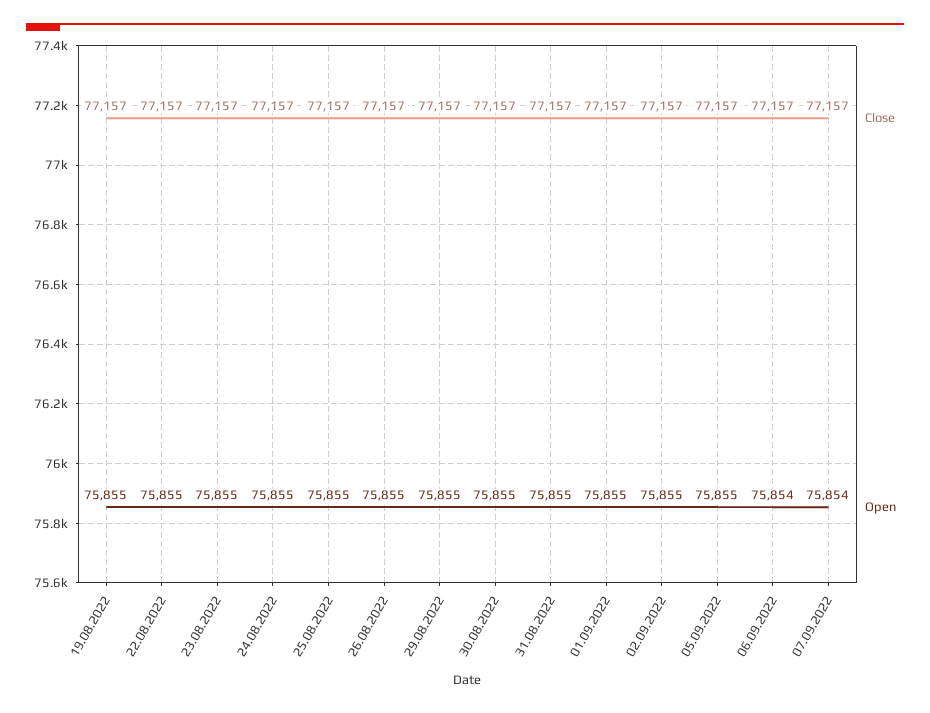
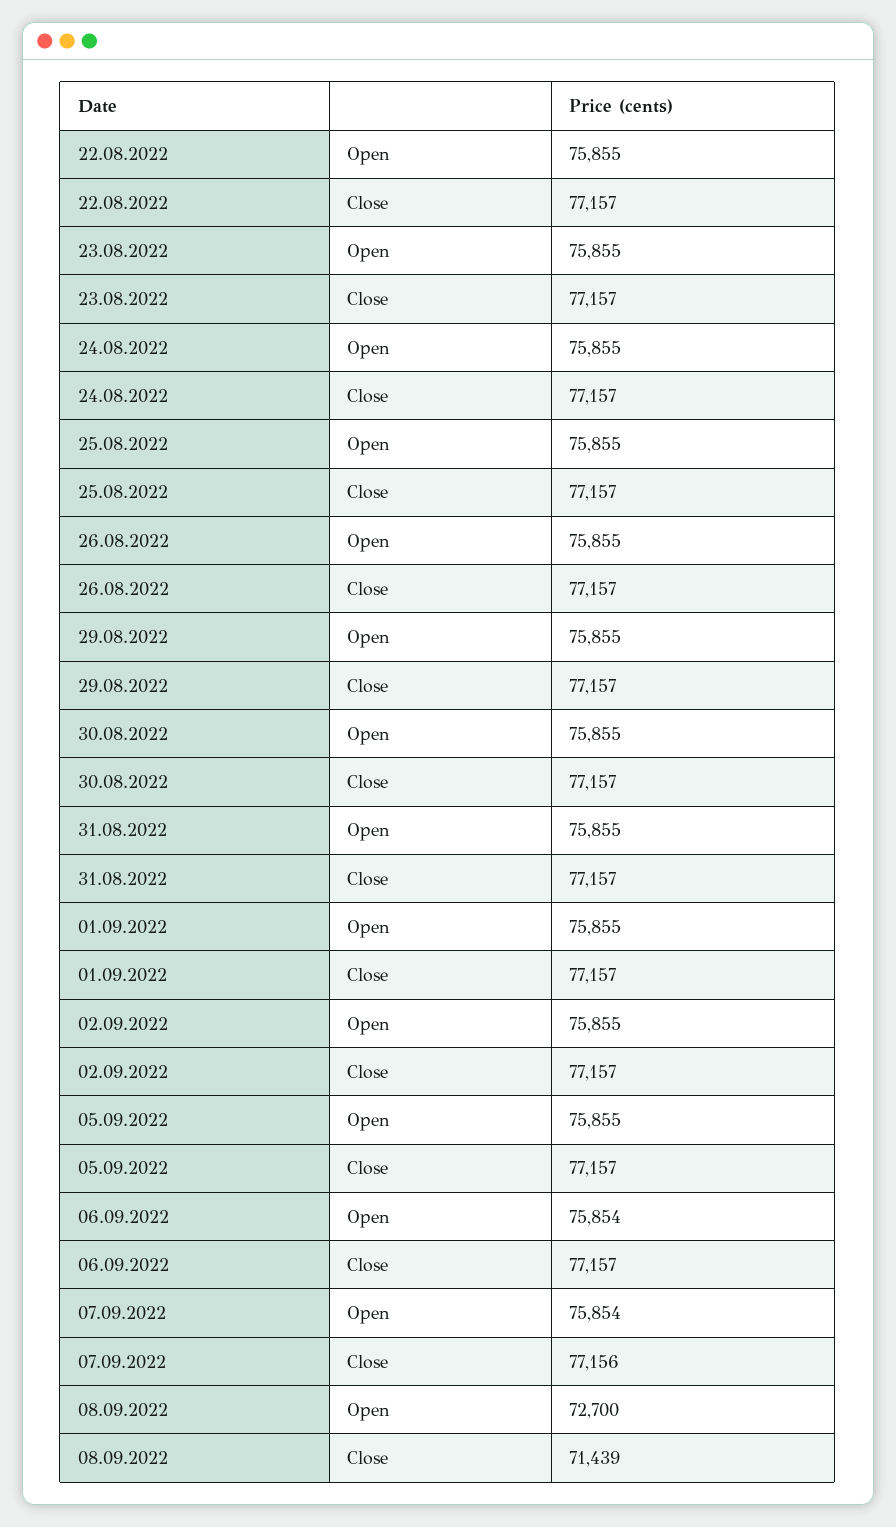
Close, 19.08.2022: 77157 -> none
Open, 19.08.2022: 75855 -> none
Close, 07.09.2022: 77157 -> 77156
Open, 08.09.2022: none -> 72700
Close, 08.09.2022: none -> 71439

